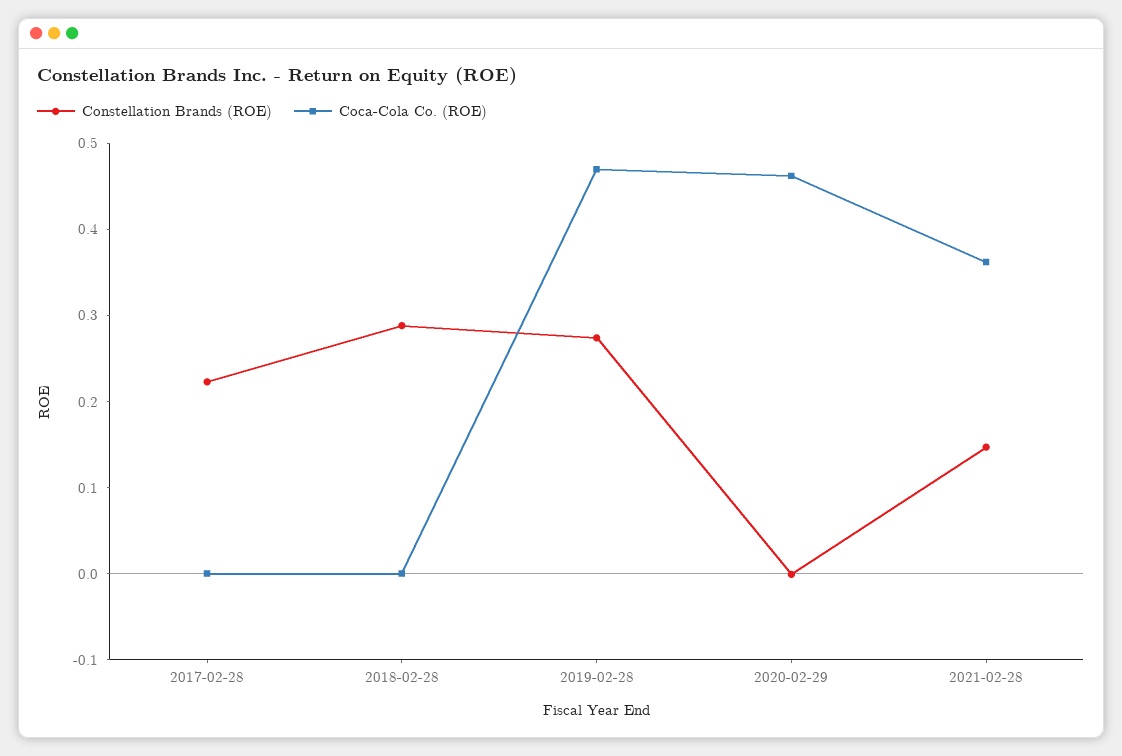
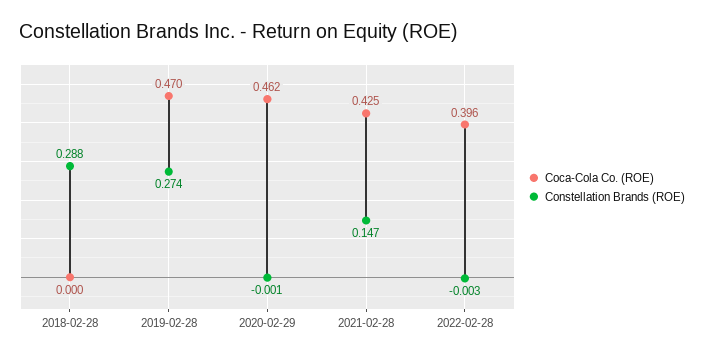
Constellation Brands (ROE), 2017-02-28: 0.22 -> none
Coca-Cola Co. (ROE), 2017-02-28: 0 -> none
Coca-Cola Co. (ROE), 2021-02-28: 0.36 -> 0.425
Coca-Cola Co. (ROE), 2022-02-28: none -> 0.396
Constellation Brands (ROE), 2022-02-28: none -> -0.003

